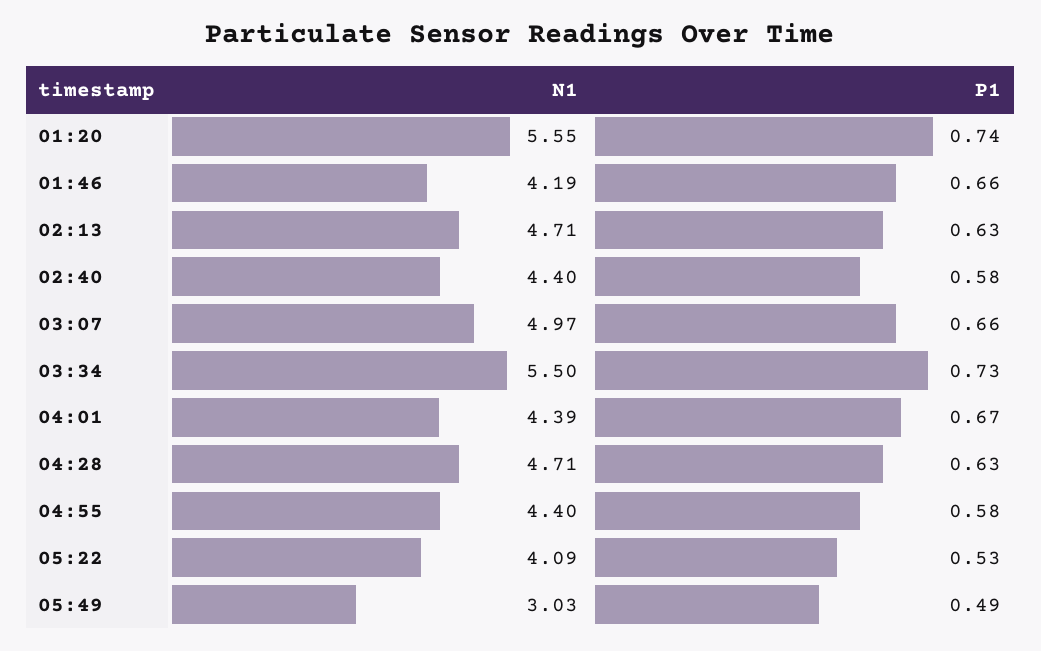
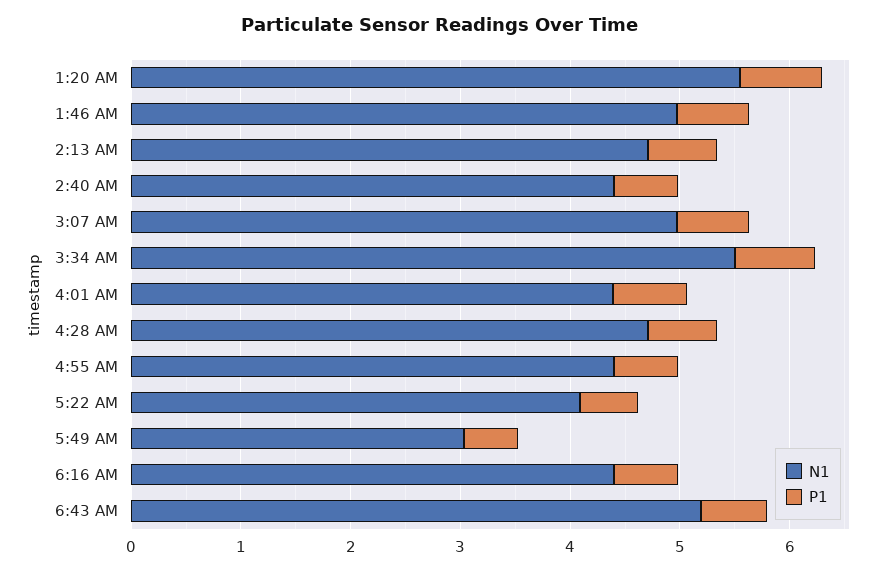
N1, 01:46: 4.19 -> 5
N1, 6:16 AM: none -> 4.4
P1, 6:16 AM: none -> 0.6
N1, 6:43 AM: none -> 5.2
P1, 6:43 AM: none -> 0.6

